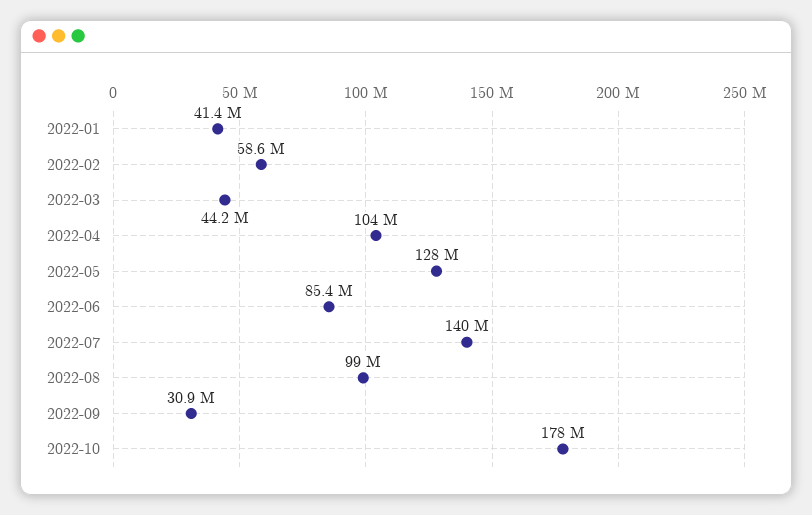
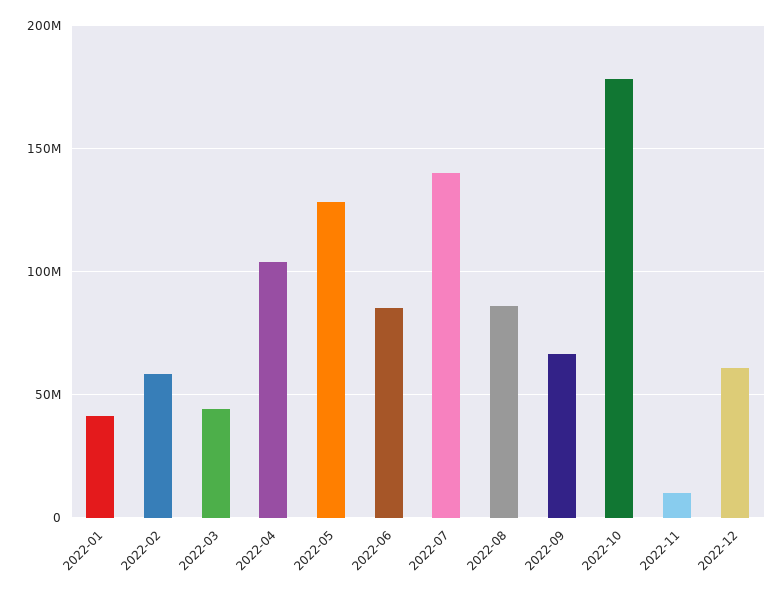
2022-08: 99000000 -> 85000000
2022-09: 30900000 -> 65000000
2022-11: none -> 10000000
2022-12: none -> 60000000

